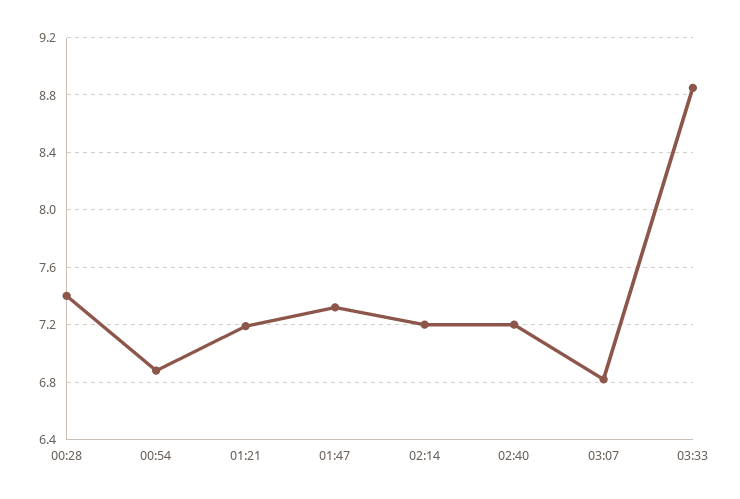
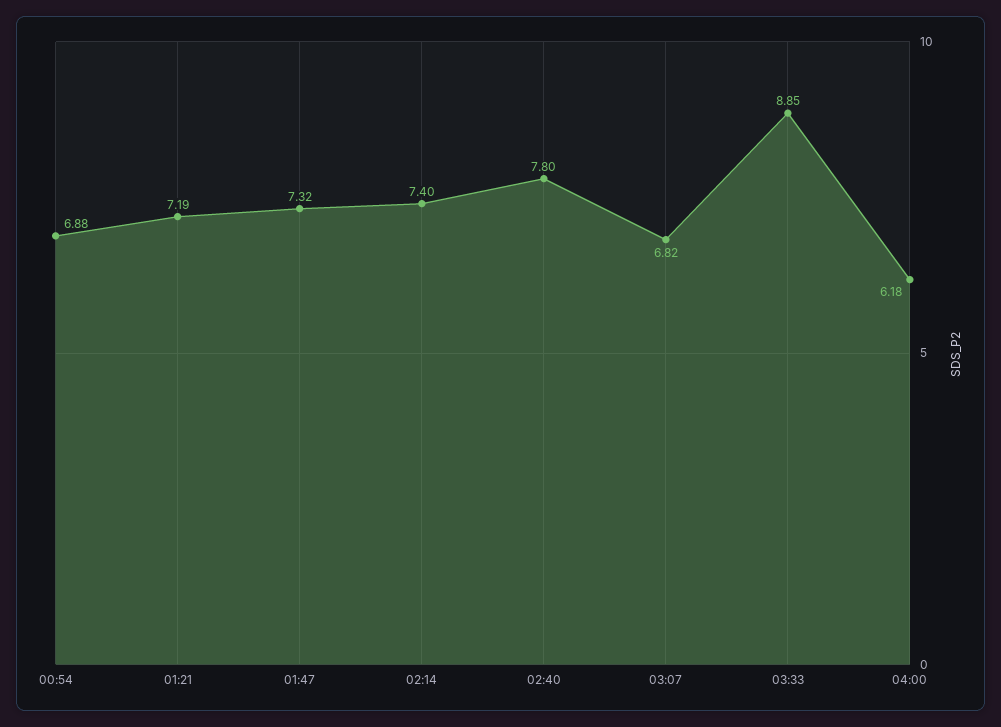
00:28: 7.4 -> none
02:14: 7.2 -> 7.4
02:40: 7.2 -> 7.8
04:00: none -> 6.18

